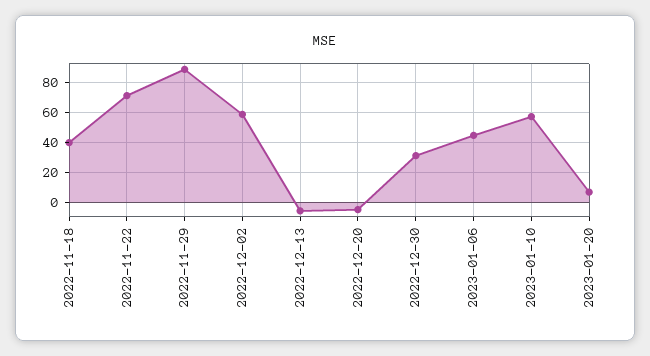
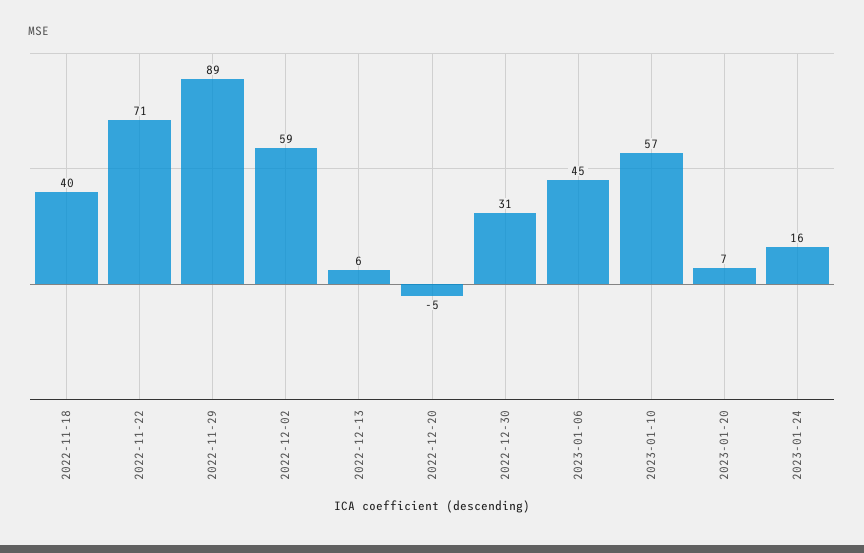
2022-12-13: -5 -> 6
2023-01-24: none -> 16

